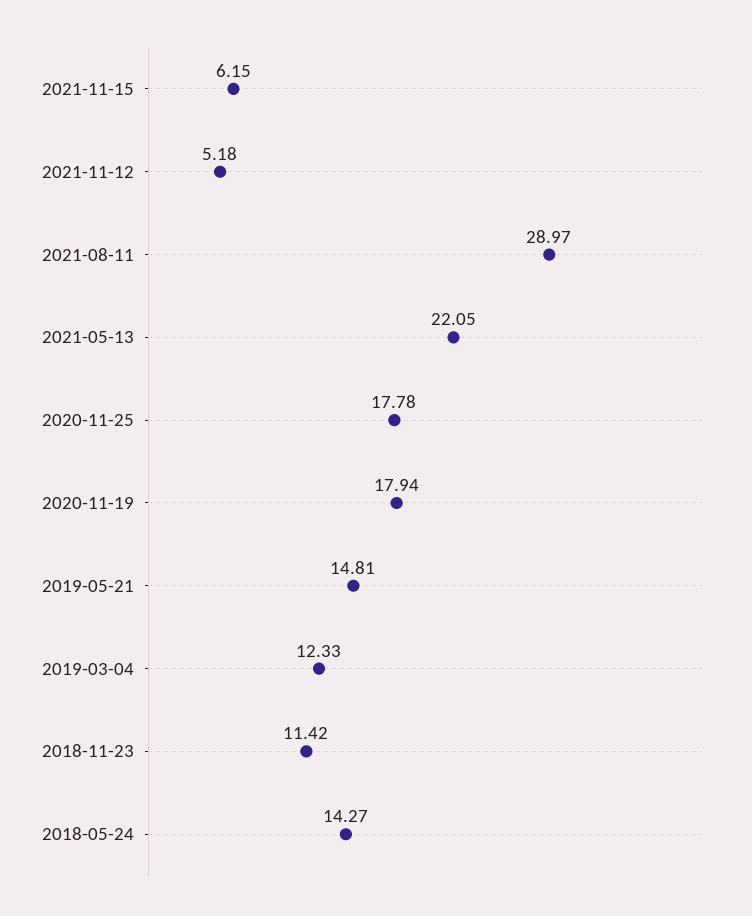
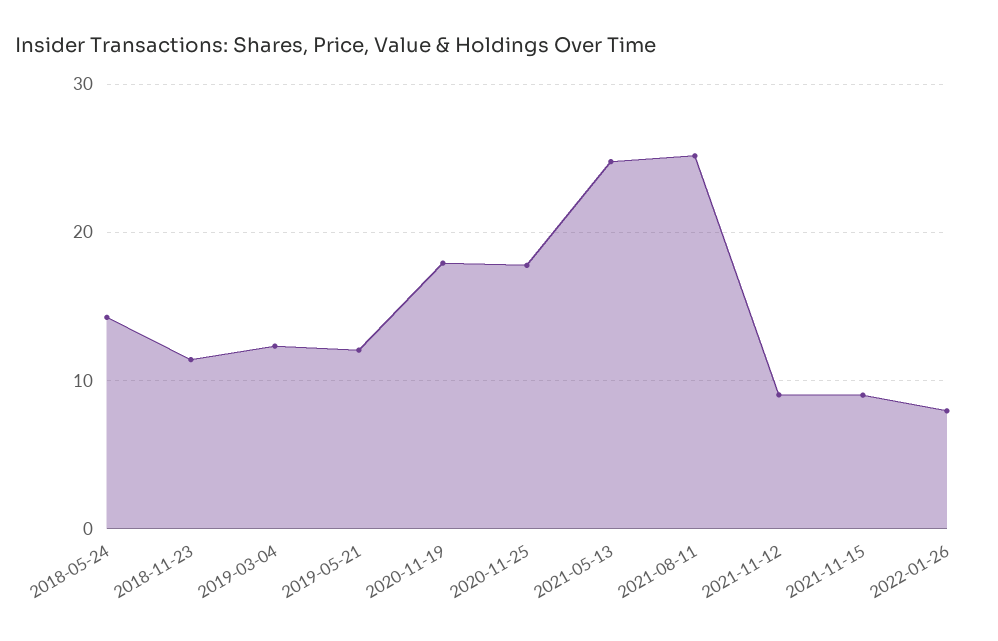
2021-11-15: 6.15 -> 9
2021-11-12: 5.18 -> 9
2021-08-11: 28.97 -> 25
2021-05-13: 22.05 -> 25
2019-05-21: 14.81 -> 12
2022-01-26: none -> 8

